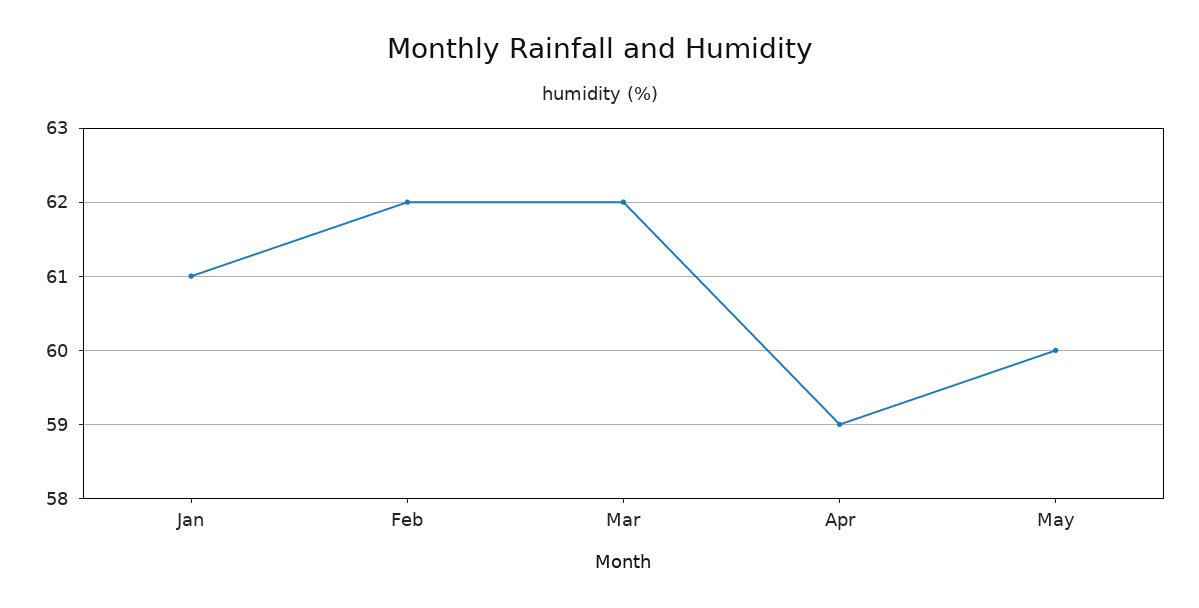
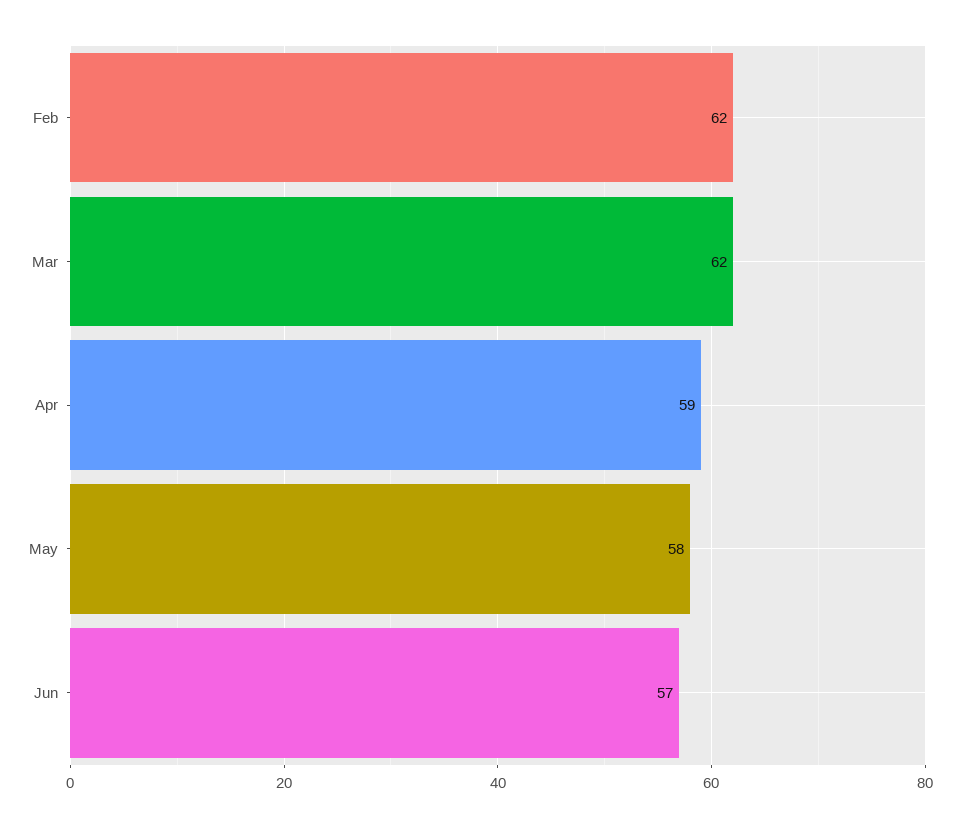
Jan: 61 -> none
May: 60 -> 58
Jun: none -> 57

